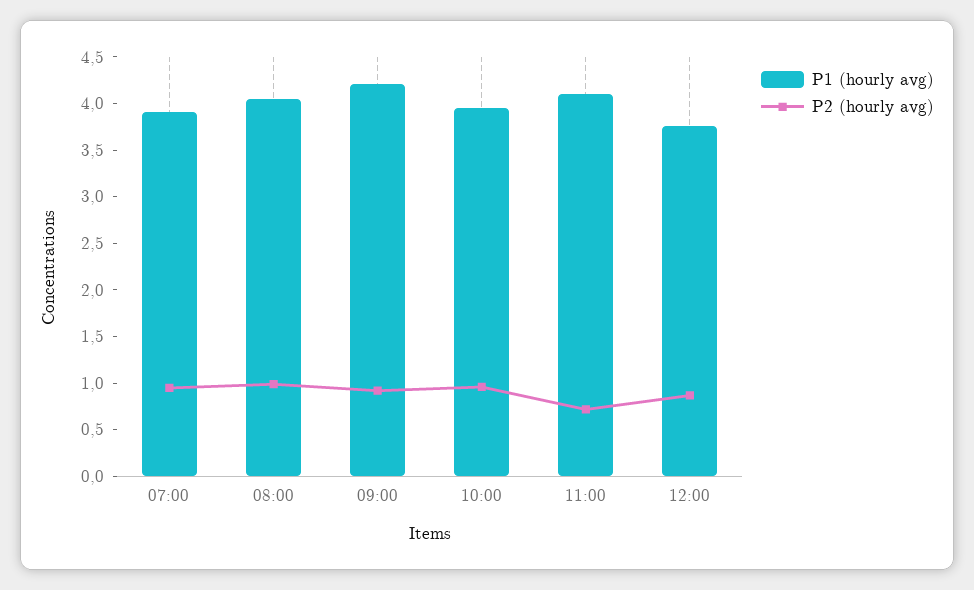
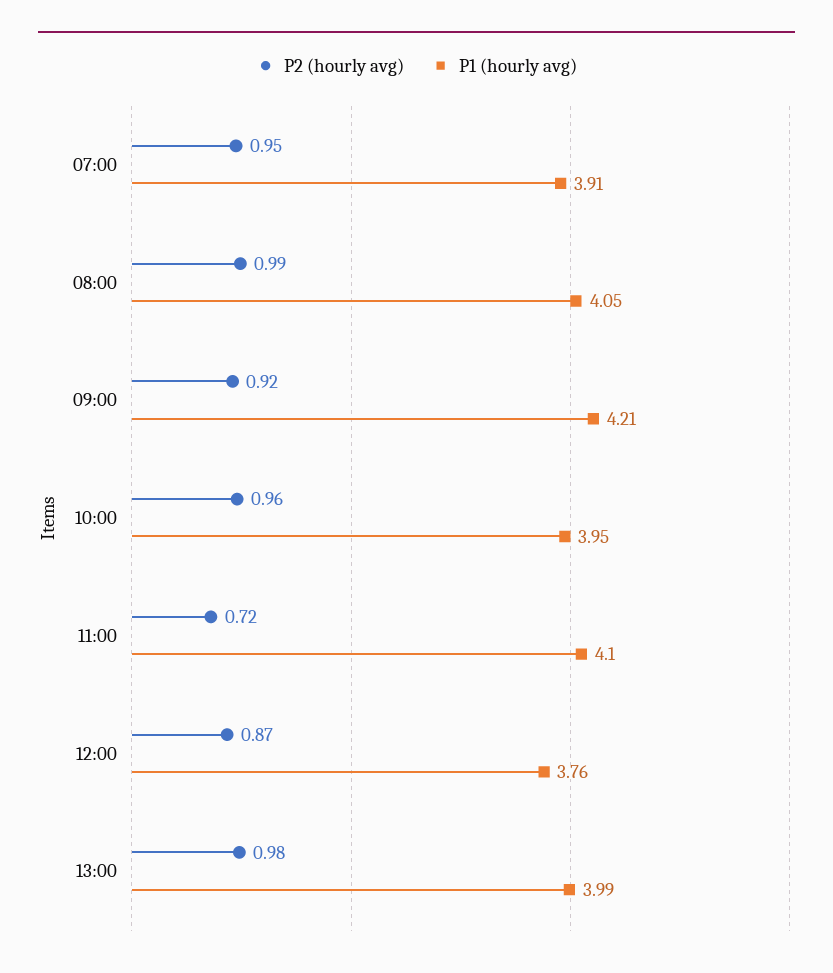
P2 (hourly avg), 13:00: none -> 0.98
P1 (hourly avg), 13:00: none -> 3.99

